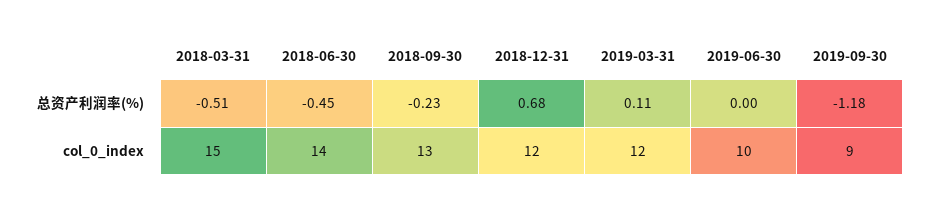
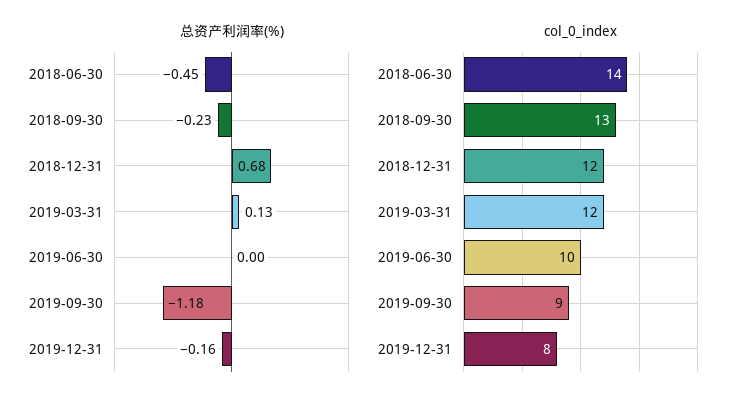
总资产利润率(%), 2018-03-31: -0.51 -> none
总资产利润率(%), 2019-03-31: 0.11 -> 0.13
col_0_index, 2018-03-31: 15 -> none
总资产利润率(%), 2019-12-31: none -> -0.16
col_0_index, 2019-12-31: none -> 8

